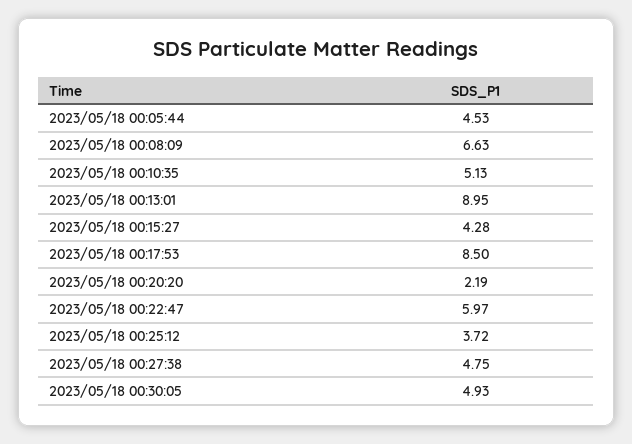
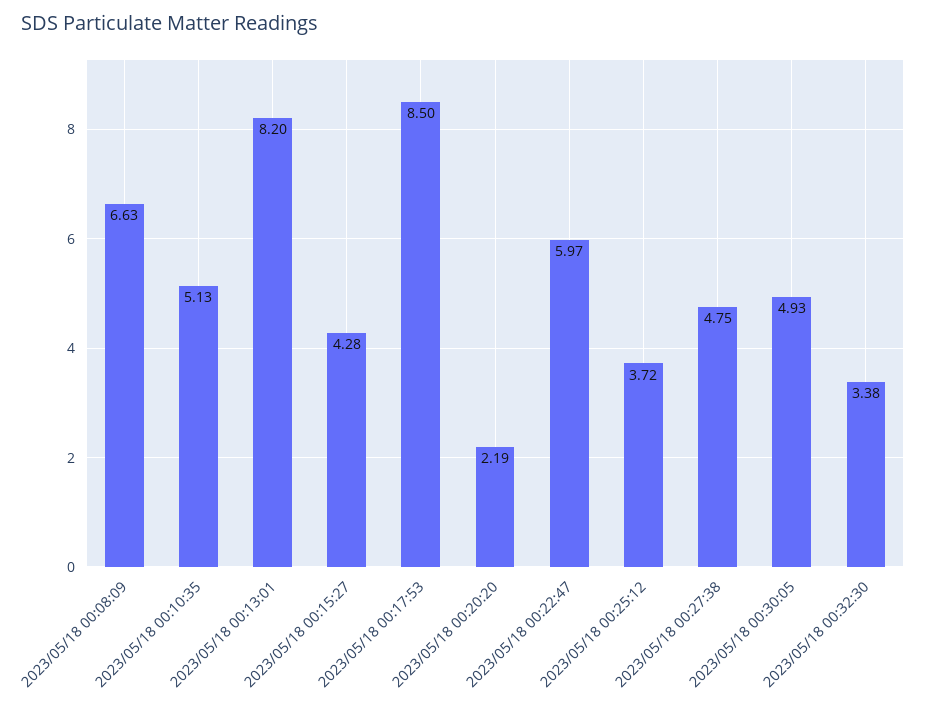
2023/05/18 00:05:44: 4.53 -> none
2023/05/18 00:13:01: 8.95 -> 8.2
2023/05/18 00:32:30: none -> 3.38

